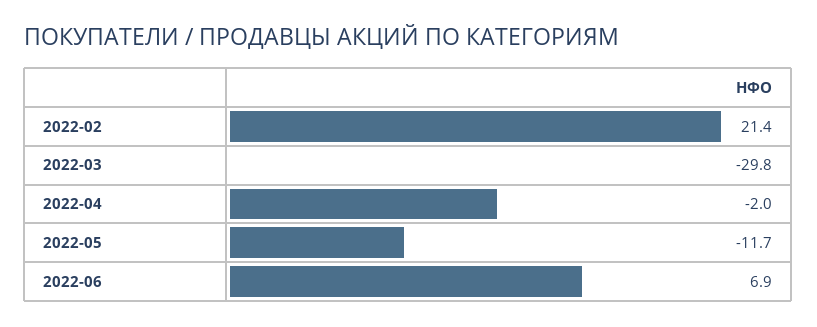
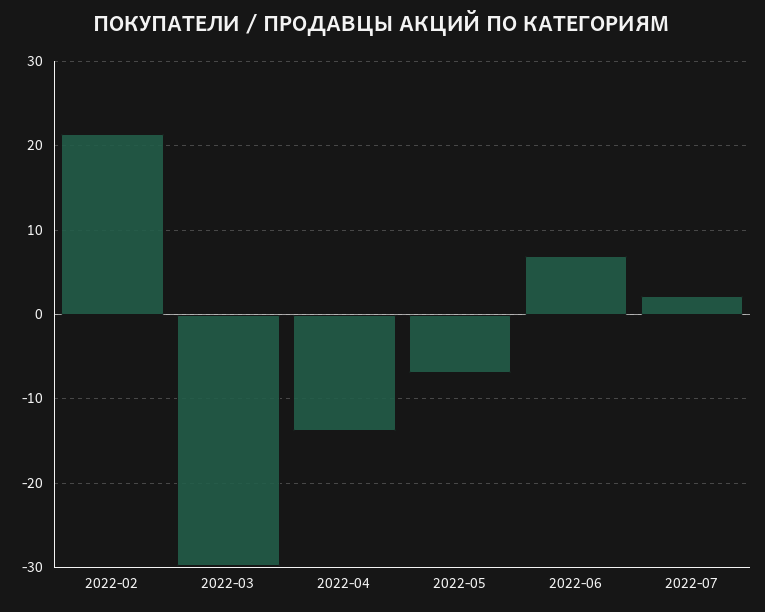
2022-04: -2 -> -14
2022-05: -11.7 -> -7
2022-07: none -> 2

